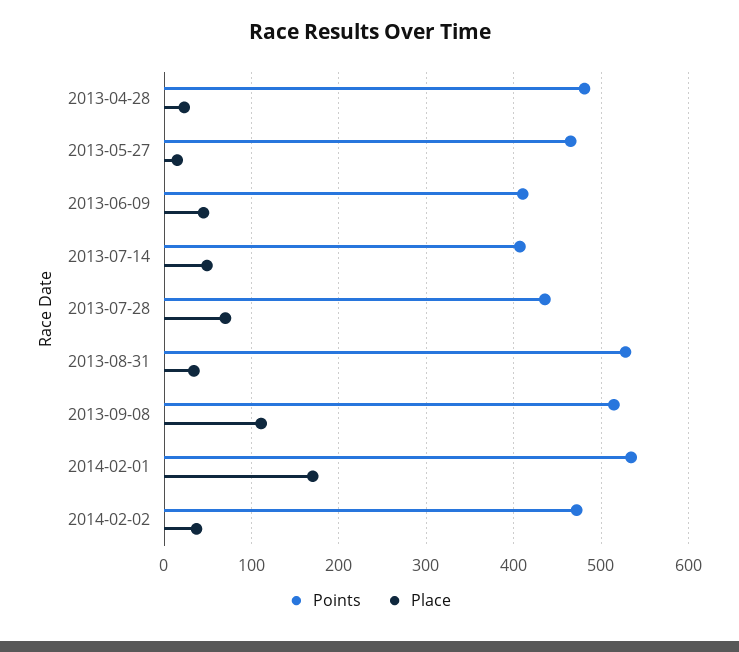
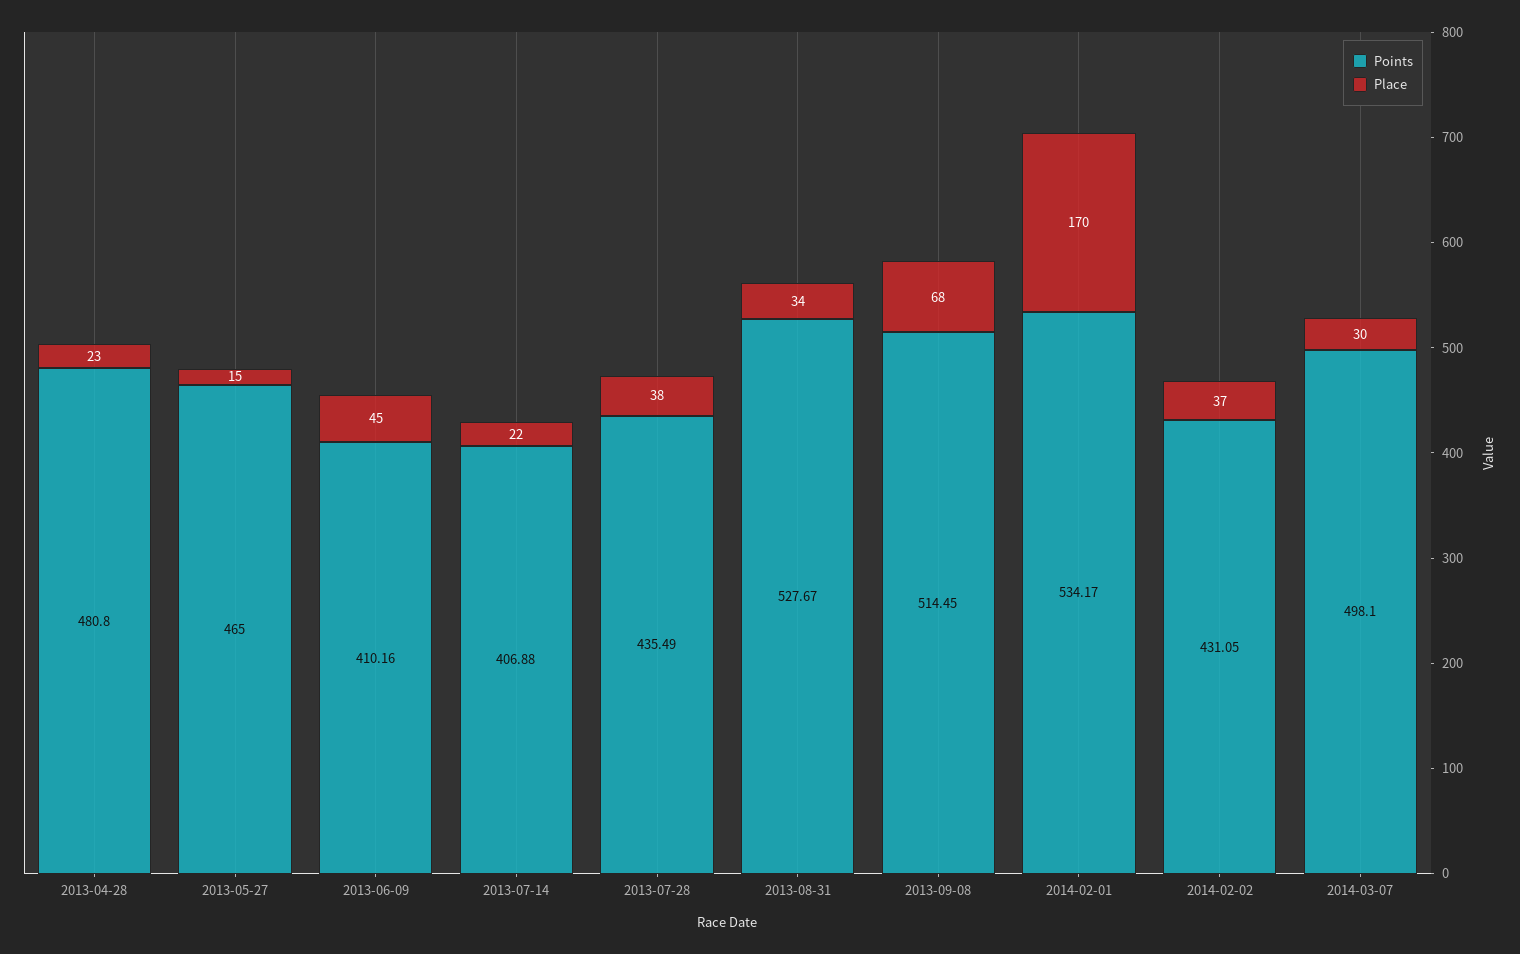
Place, 2013-07-14: 50 -> 22
Place, 2013-07-28: 70 -> 38
Place, 2013-09-08: 110 -> 68
Points, 2014-02-02: 470 -> 431.05
Points, 2014-03-07: none -> 498.1
Place, 2014-03-07: none -> 30

